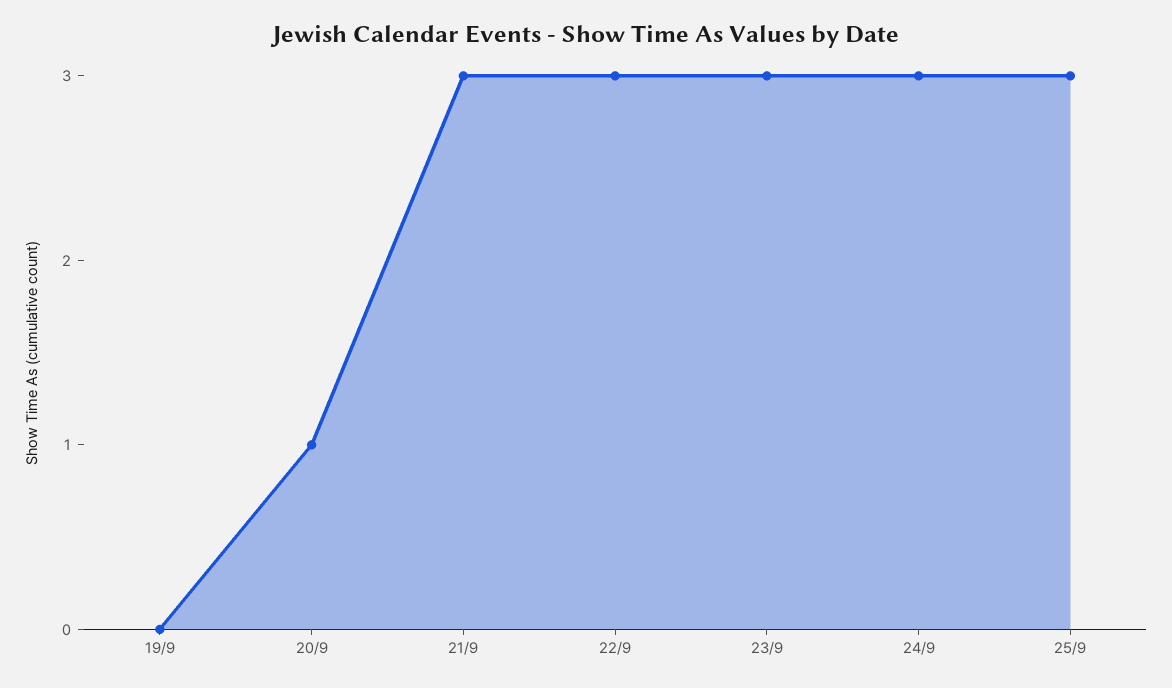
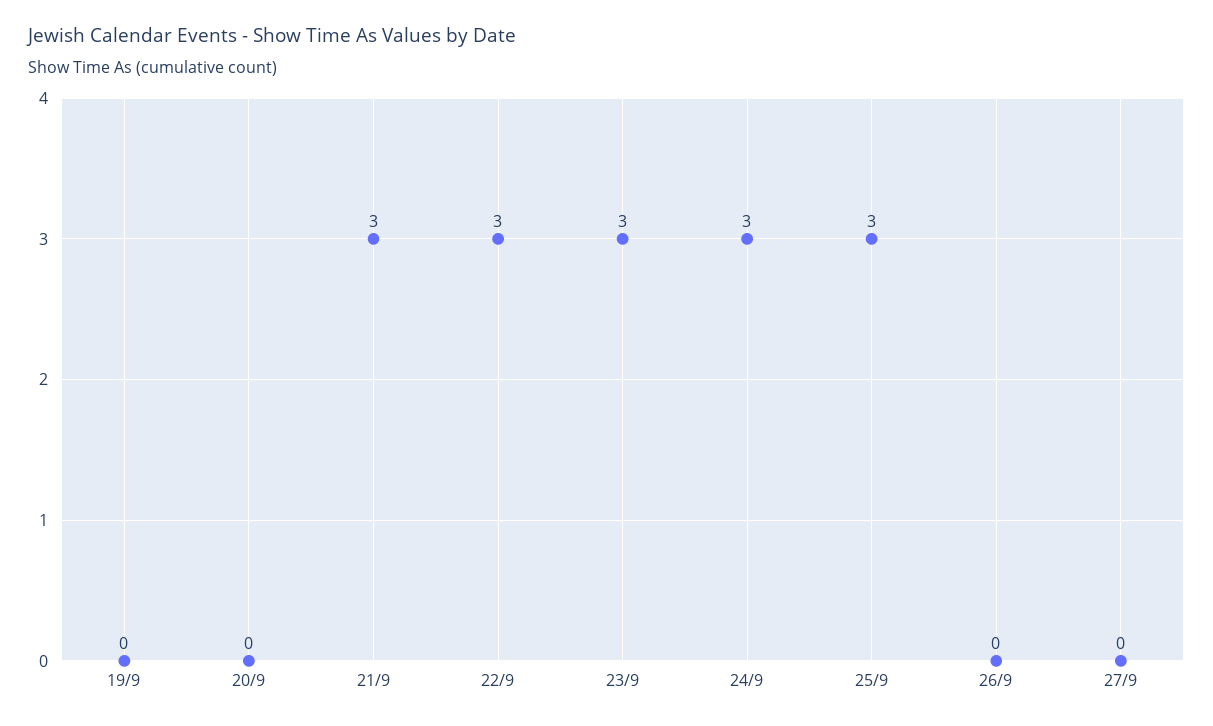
20/9: 1 -> 0
26/9: none -> 0
27/9: none -> 0

